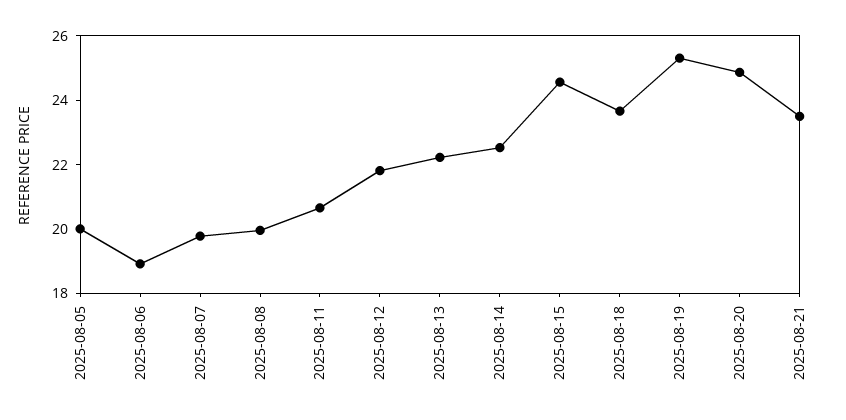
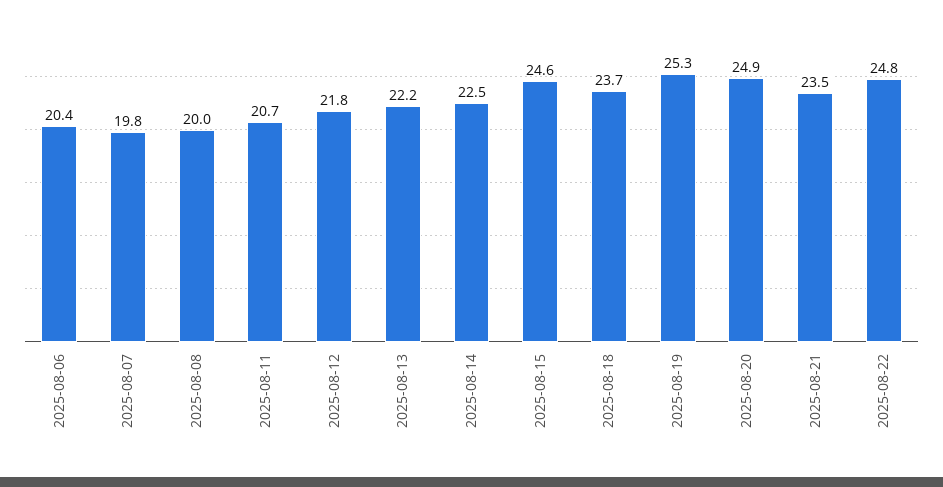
2025-08-05: 20 -> none
2025-08-06: 19 -> 20.4
2025-08-22: none -> 24.8

